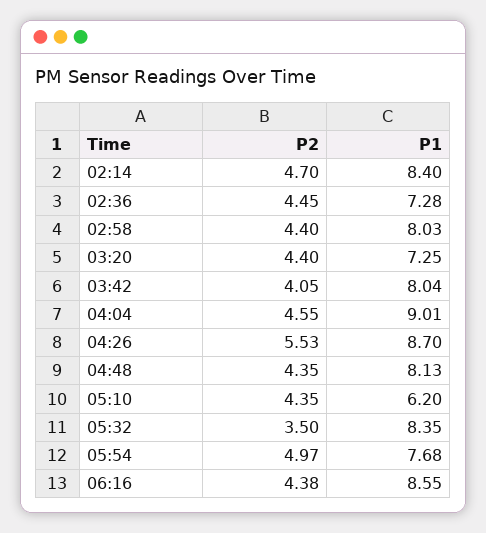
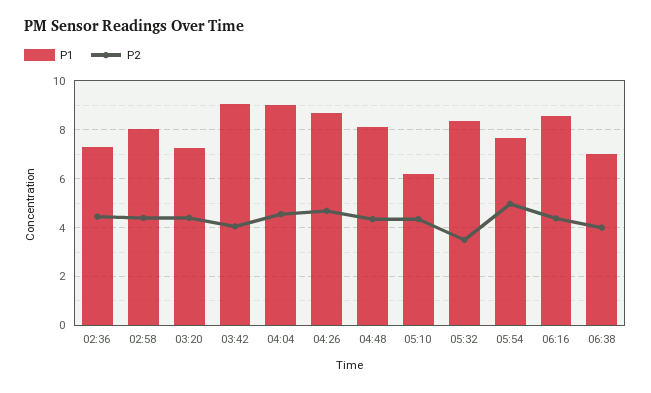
P2, 02:14: 4.7 -> none
P1, 02:14: 8.4 -> none
P1, 03:42: 8.04 -> 9
P2, 04:26: 5.53 -> 4.75
P1, 06:38: none -> 7
P2, 06:38: none -> 4

